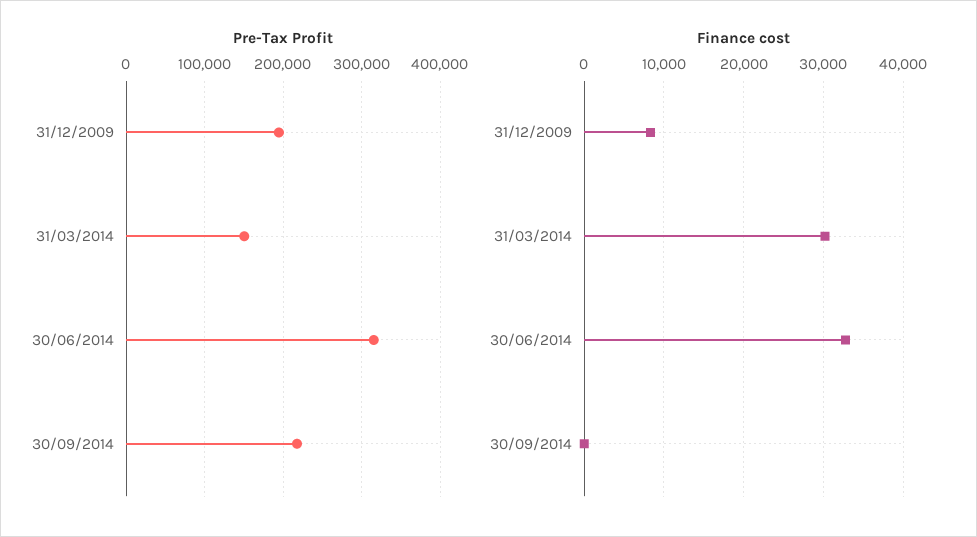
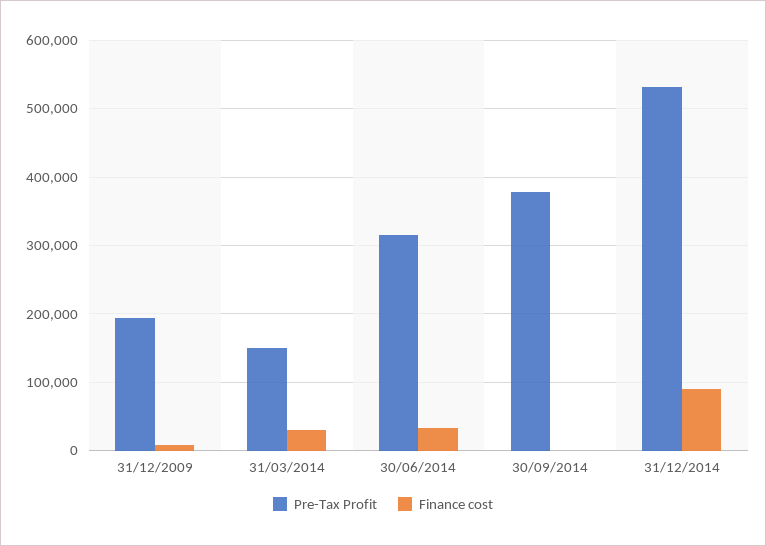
Pre-Tax Profit, 30/09/2014: 220000 -> 380000
Pre-Tax Profit, 31/12/2014: none -> 530000
Finance cost, 31/12/2014: none -> 90000

